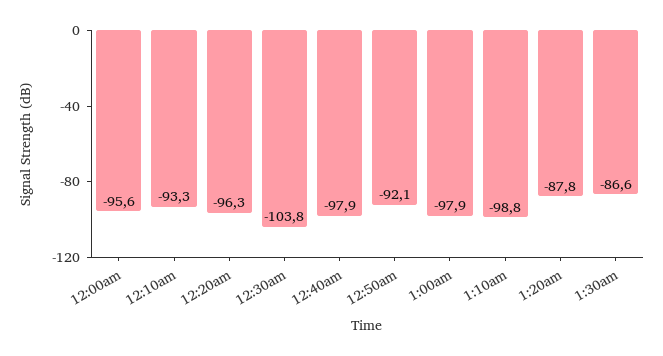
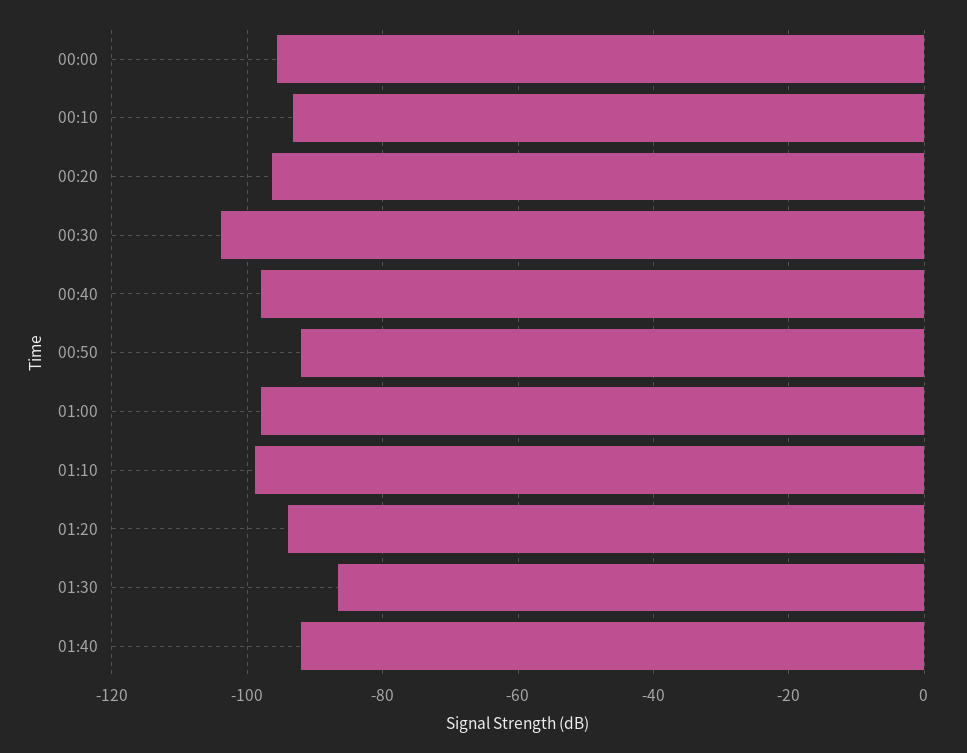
1:20am: -87.8 -> -94
01:40: none -> -92

